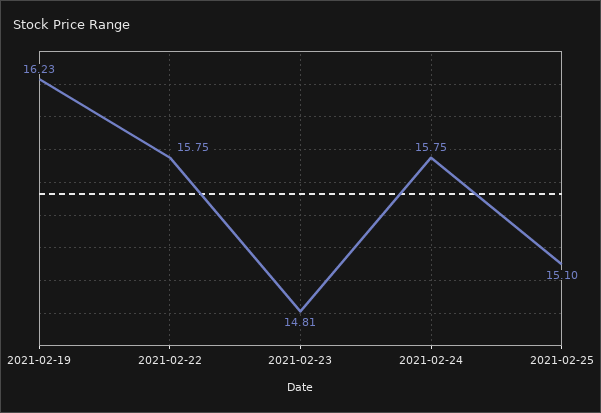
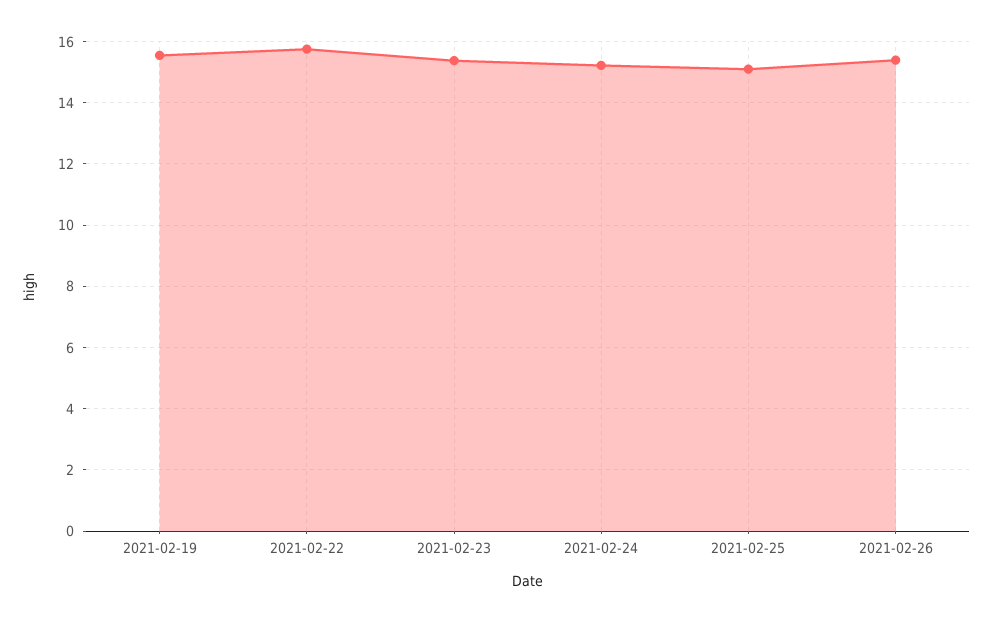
2021-02-19: 16.23 -> 15.6
2021-02-23: 14.81 -> 15.4
2021-02-24: 15.75 -> 15.2
2021-02-26: none -> 15.4

